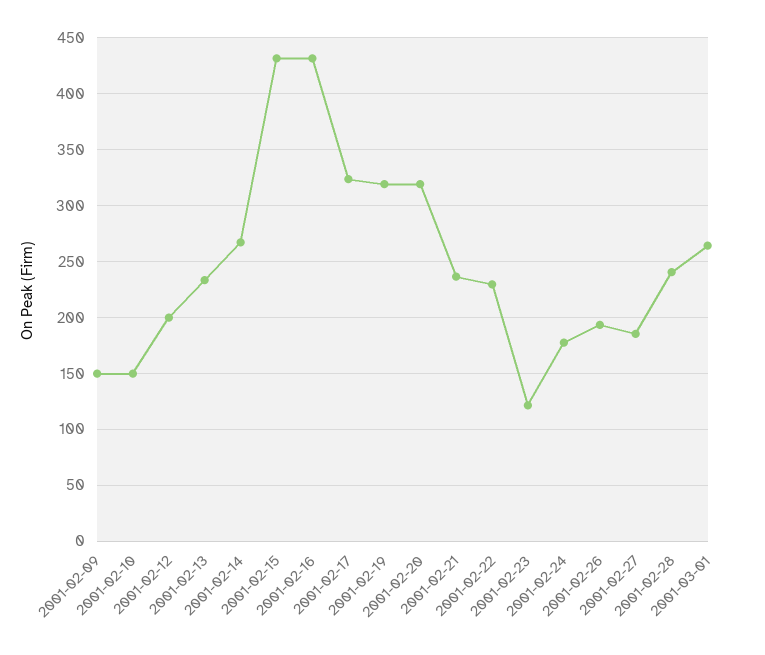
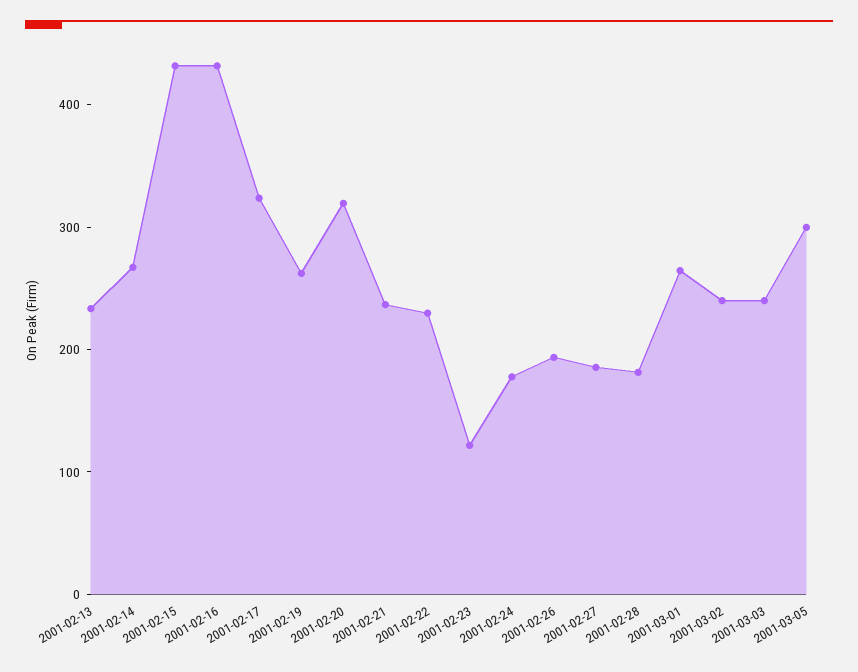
2001-02-09: 150 -> none
2001-02-10: 150 -> none
2001-02-12: 200 -> none
2001-02-19: 320 -> 260
2001-02-28: 240 -> 180
2001-03-02: none -> 240
2001-03-03: none -> 240
2001-03-05: none -> 300

